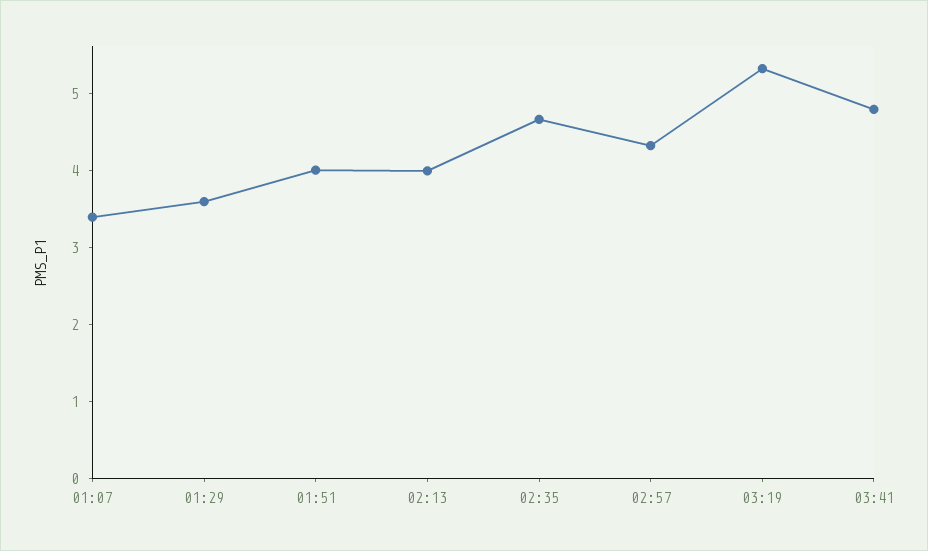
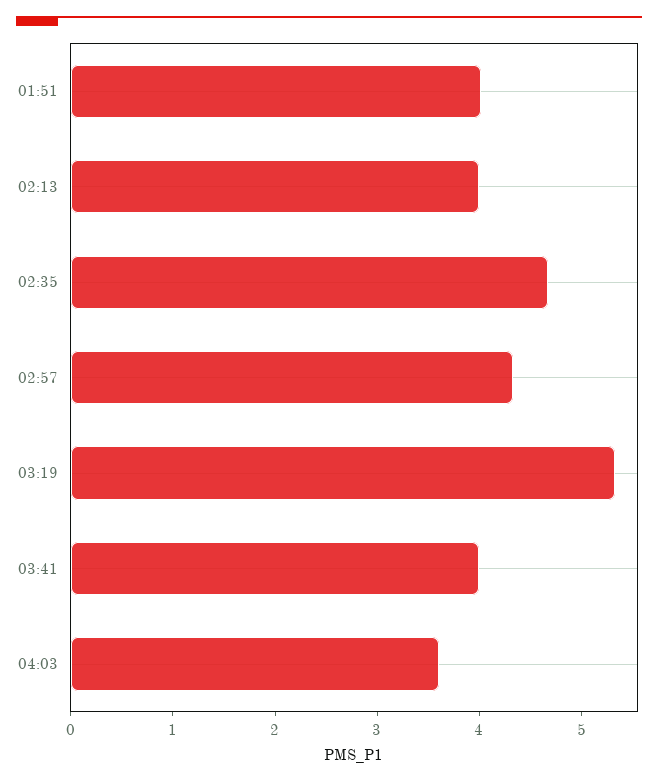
01:07: 3.4 -> none
01:29: 3.6 -> none
03:41: 4.8 -> 4
04:03: none -> 3.6

